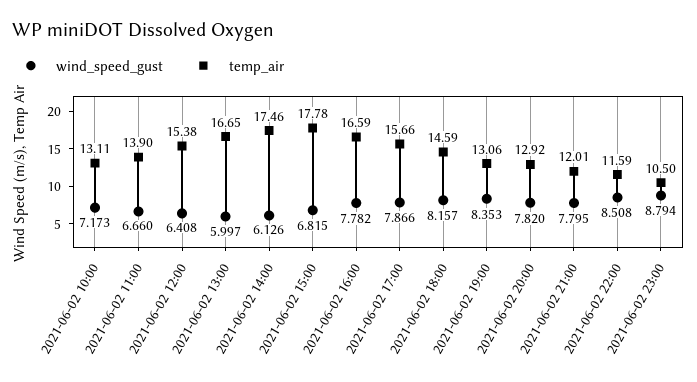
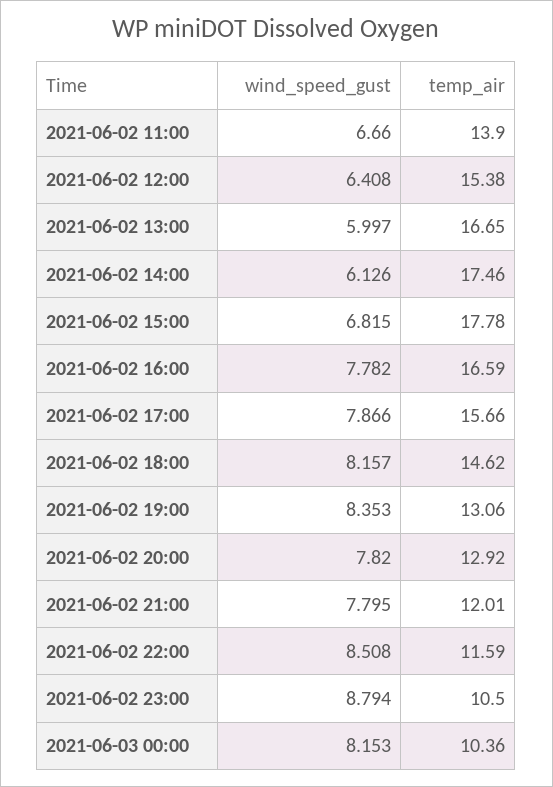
wind_speed_gust, 2021-06-02 10:00: 7.173 -> none
temp_air, 2021-06-02 10:00: 13.11 -> none
temp_air, 2021-06-02 18:00: 14.59 -> 14.62
wind_speed_gust, 2021-06-03 00:00: none -> 8.153
temp_air, 2021-06-03 00:00: none -> 10.36

